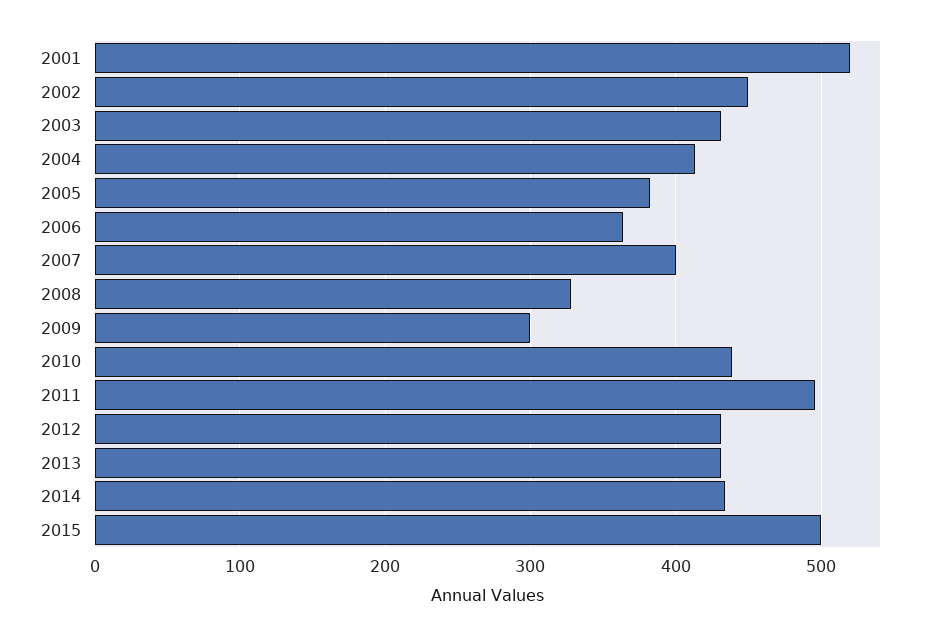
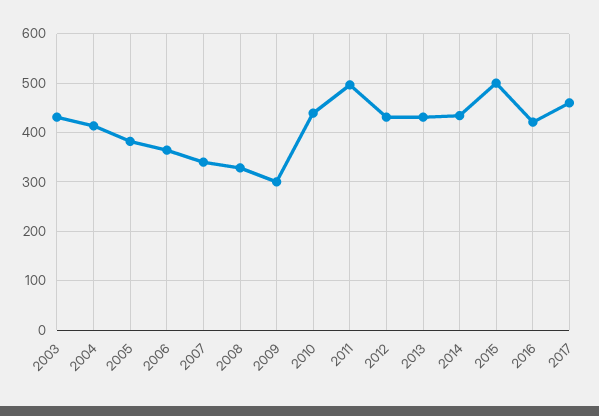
2001: 520 -> none
2002: 450 -> none
2007: 400 -> 340
2016: none -> 420
2017: none -> 460

